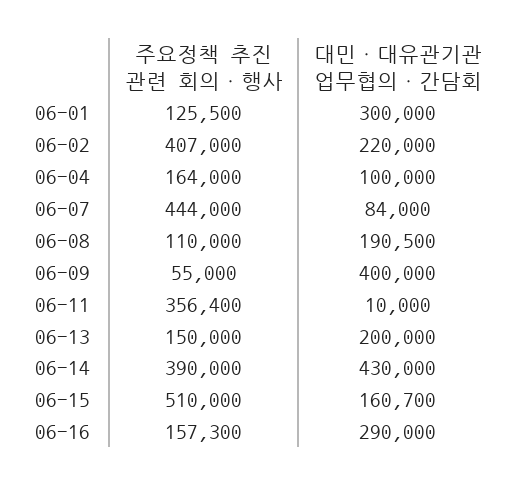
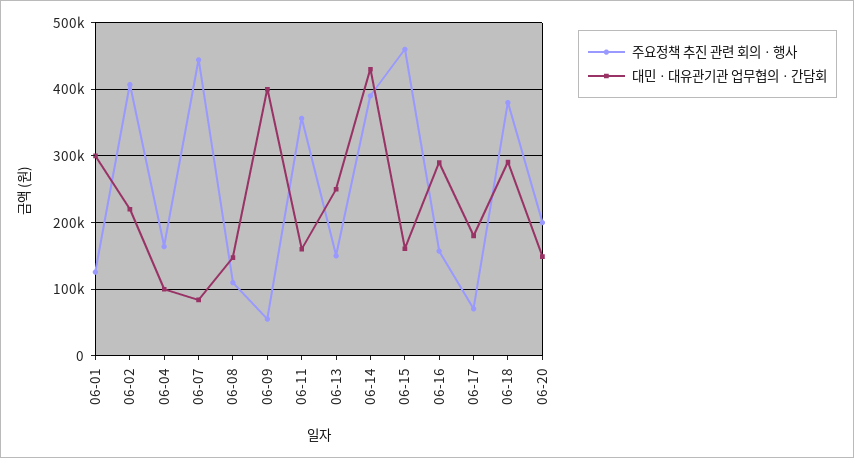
대민ㆍ대유관기관 업무협의ㆍ간담회, 06-08: 190500 -> 150000
대민ㆍ대유관기관 업무협의ㆍ간담회, 06-11: 10000 -> 160000
대민ㆍ대유관기관 업무협의ㆍ간담회, 06-13: 200000 -> 250000
주요정책 추진 관련 회의ㆍ행사, 06-15: 510000 -> 460000
주요정책 추진 관련 회의ㆍ행사, 06-17: none -> 70000
대민ㆍ대유관기관 업무협의ㆍ간담회, 06-17: none -> 180000
주요정책 추진 관련 회의ㆍ행사, 06-18: none -> 380000
대민ㆍ대유관기관 업무협의ㆍ간담회, 06-18: none -> 290000
주요정책 추진 관련 회의ㆍ행사, 06-20: none -> 200000
대민ㆍ대유관기관 업무협의ㆍ간담회, 06-20: none -> 150000

